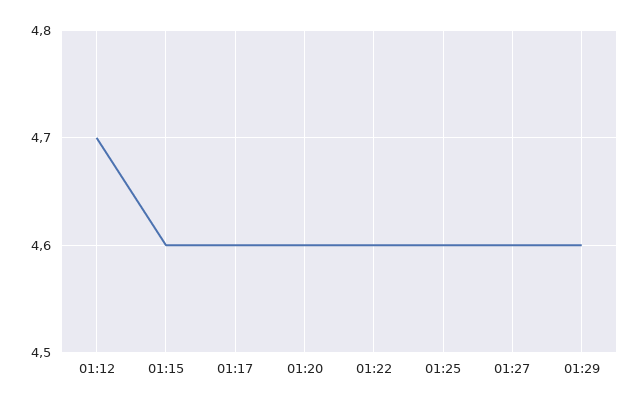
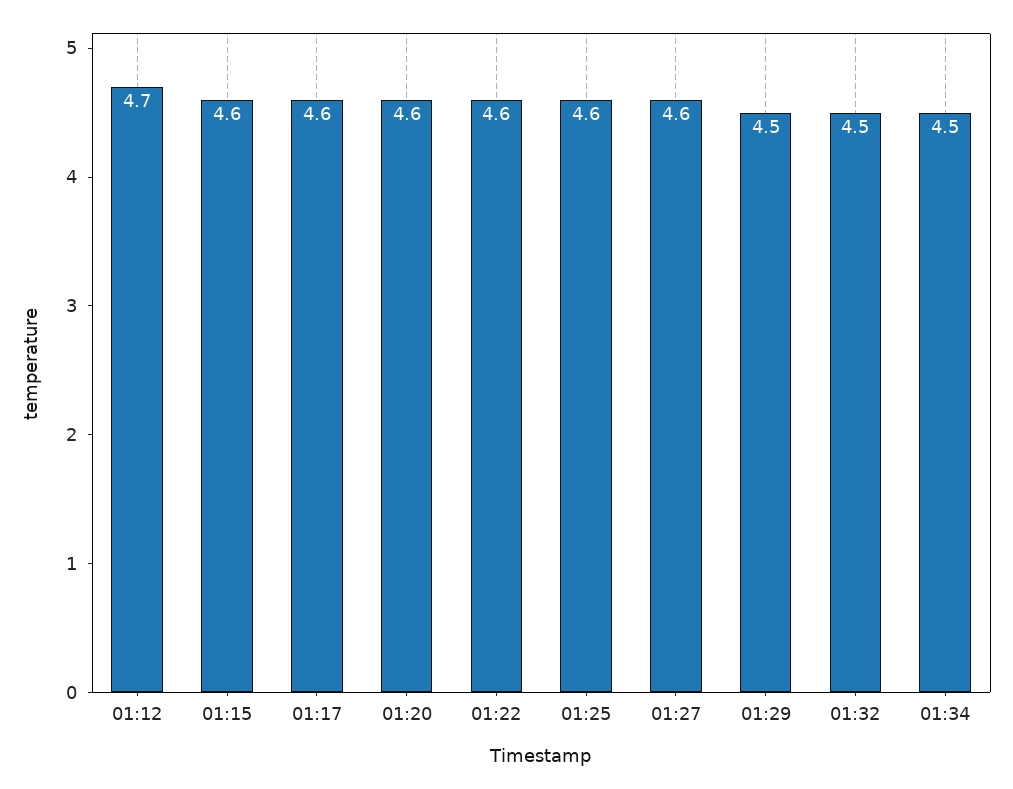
01:29: 4.6 -> 4.5
01:32: none -> 4.5
01:34: none -> 4.5

